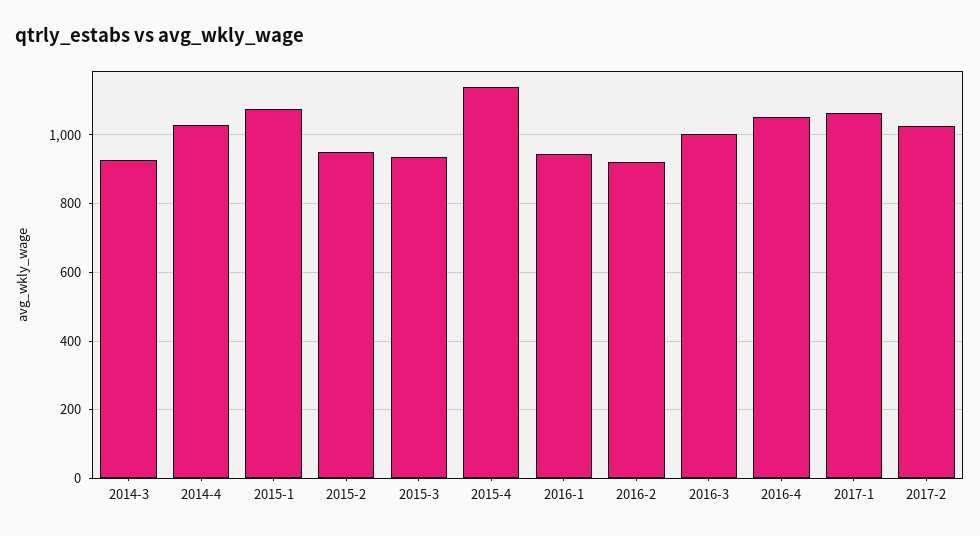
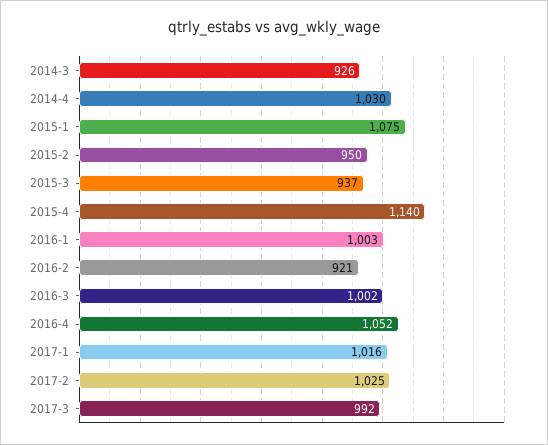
2016-1: 940 -> 1003
2017-1: 1060 -> 1016
2017-3: none -> 992

